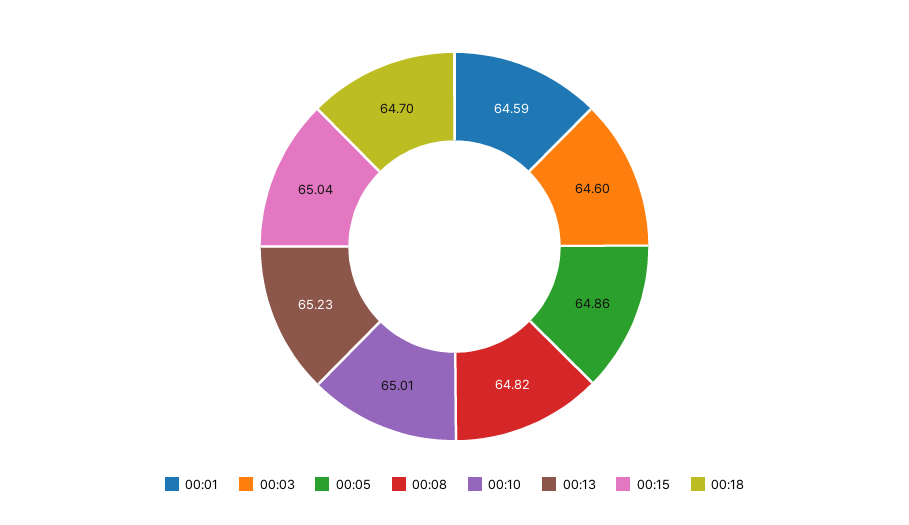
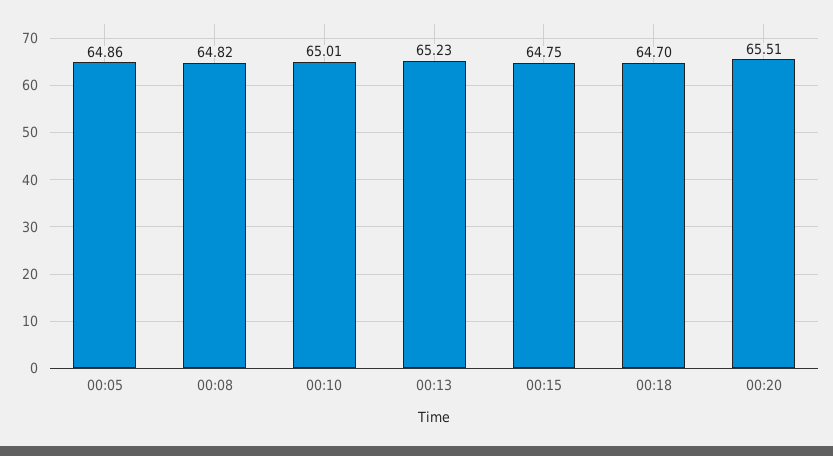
00:01: 64.59 -> none
00:03: 64.6 -> none
00:15: 65.04 -> 64.75
00:20: none -> 65.51

